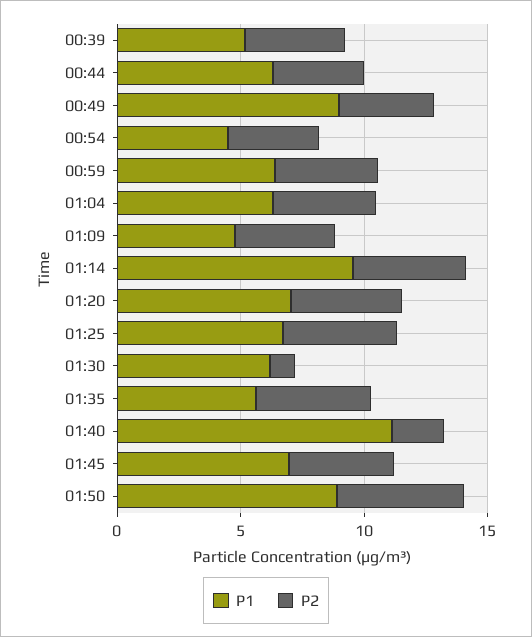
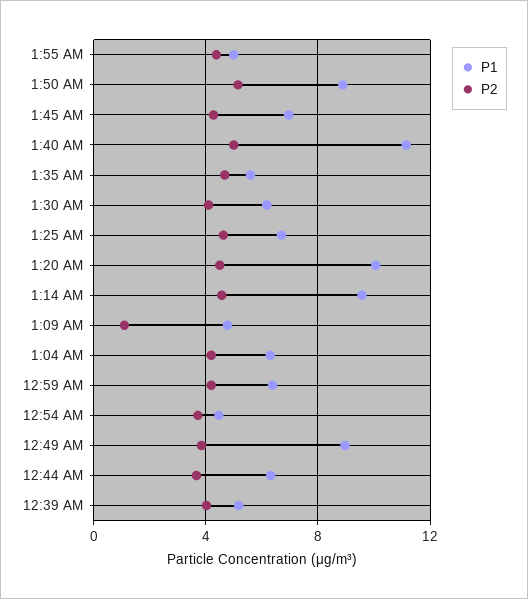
P2, 01:09: 4 -> 1
P1, 01:20: 7 -> 10
P2, 01:30: 1 -> 4
P2, 01:40: 2 -> 5
P1, 1:55 AM: none -> 5
P2, 1:55 AM: none -> 4.5

